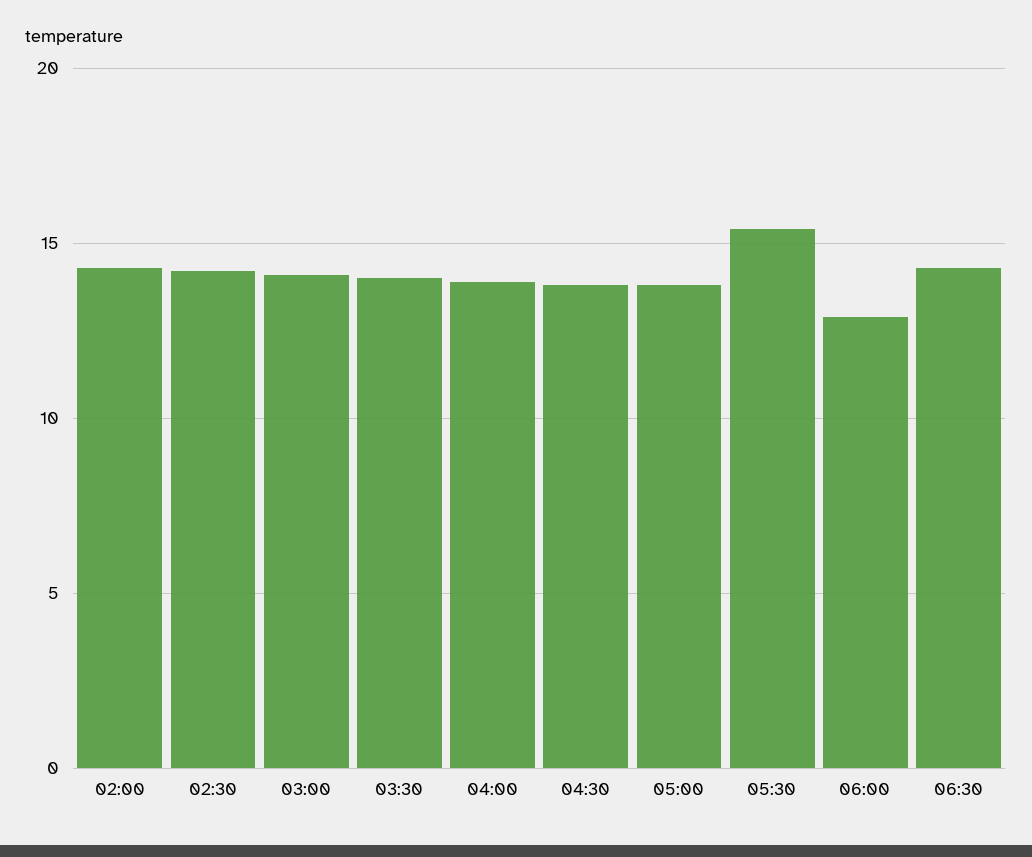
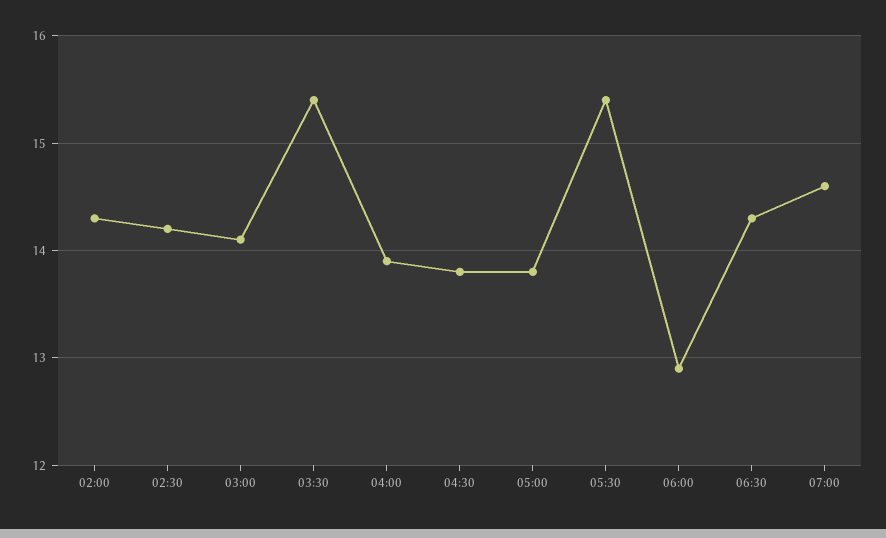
03:30: 14 -> 15.4
07:00: none -> 14.6

